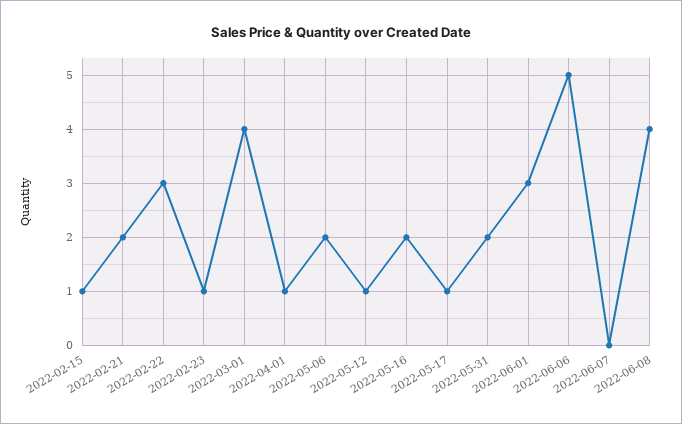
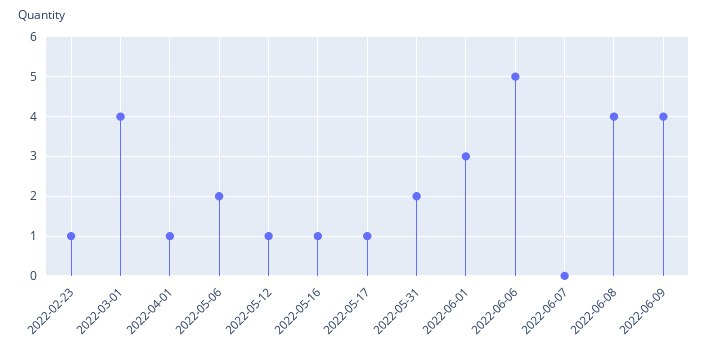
2022-02-15: 1 -> none
2022-02-21: 2 -> none
2022-02-22: 3 -> none
2022-05-16: 2 -> 1
2022-06-09: none -> 4

